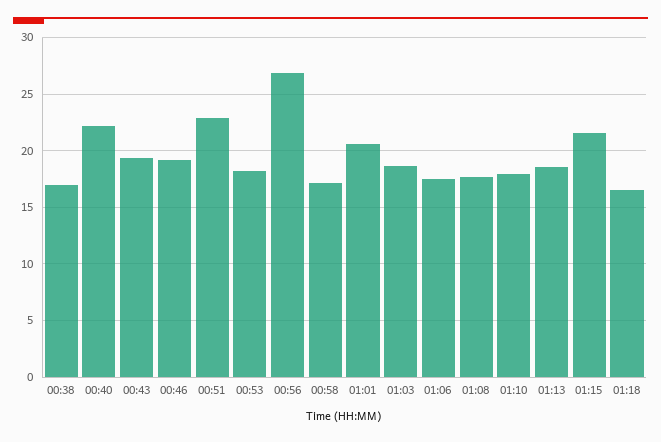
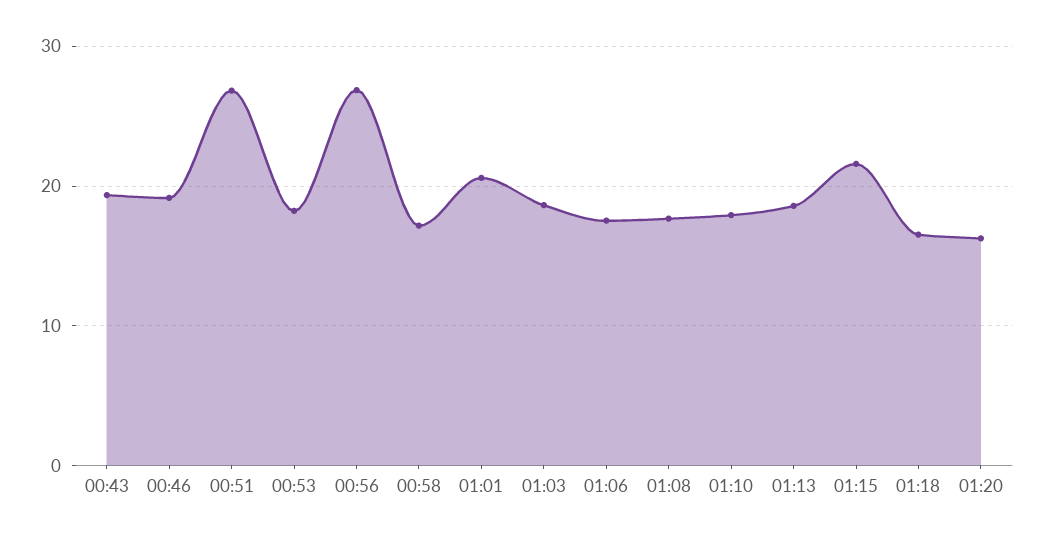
00:38: 17 -> none
00:40: 22 -> none
00:51: 23 -> 27
01:20: none -> 16

